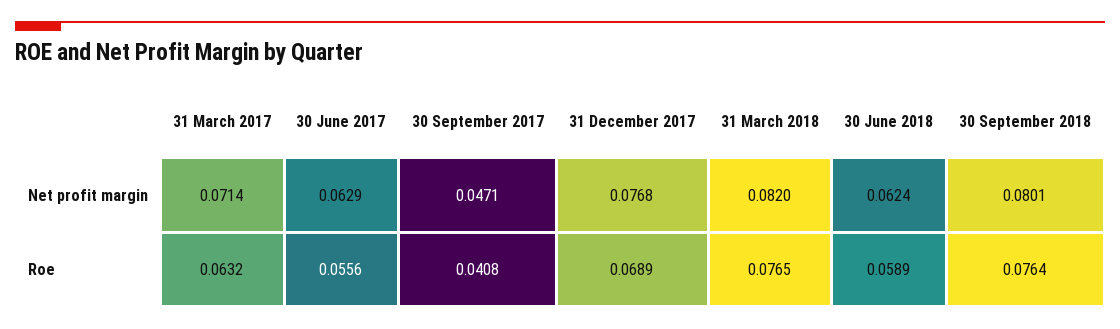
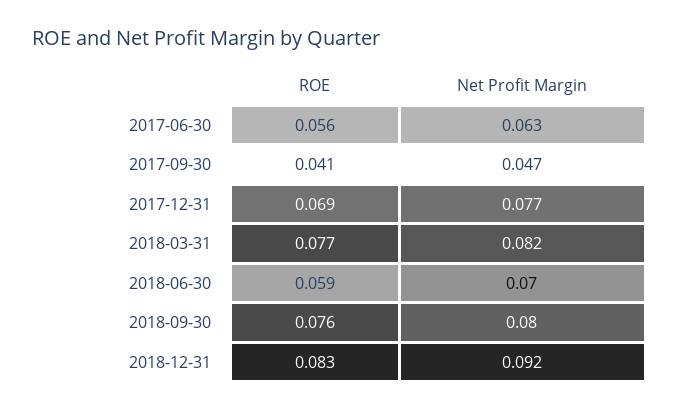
31 March 2017, Net profit margin: 0.0714 -> none
30 June 2018, Net profit margin: 0.0624 -> 0.07
31 March 2017, Roe: 0.0632 -> none
2018-12-31, Roe: none -> 0.083
2018-12-31, Net profit margin: none -> 0.092

